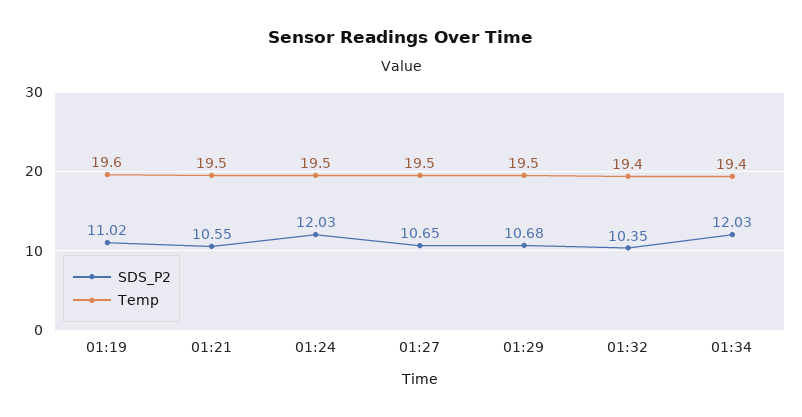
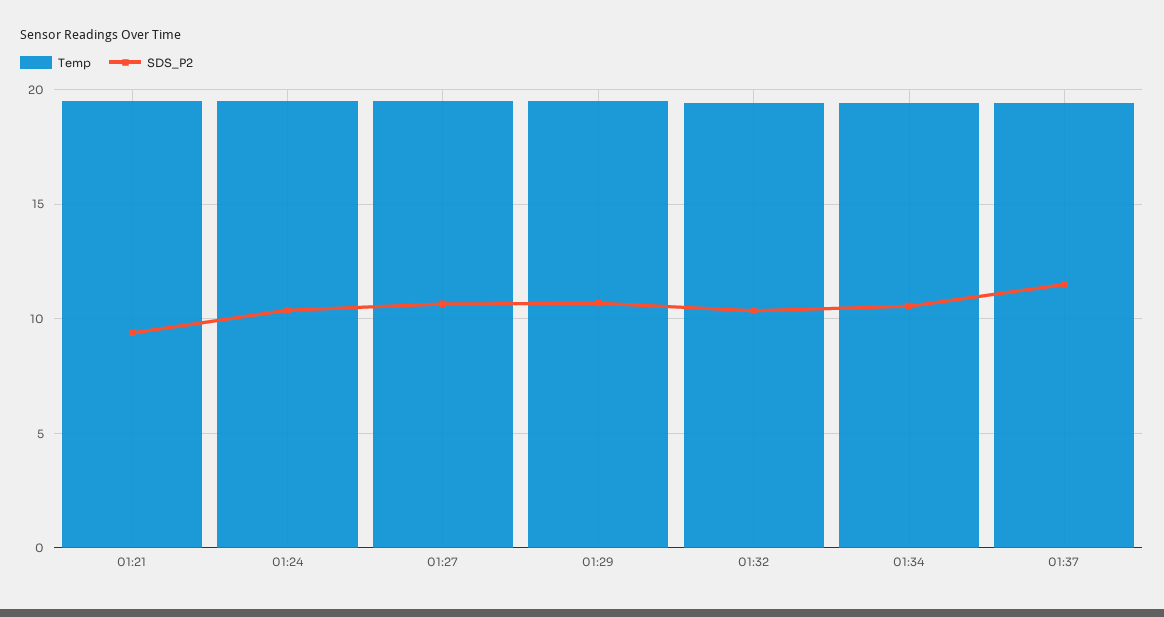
SDS_P2, 01:19: 11.02 -> none
Temp, 01:19: 19.6 -> none
SDS_P2, 01:21: 10.55 -> 9.5
SDS_P2, 01:24: 12.03 -> 10.5
SDS_P2, 01:34: 12.03 -> 10.5
Temp, 01:37: none -> 19.5
SDS_P2, 01:37: none -> 11.5

